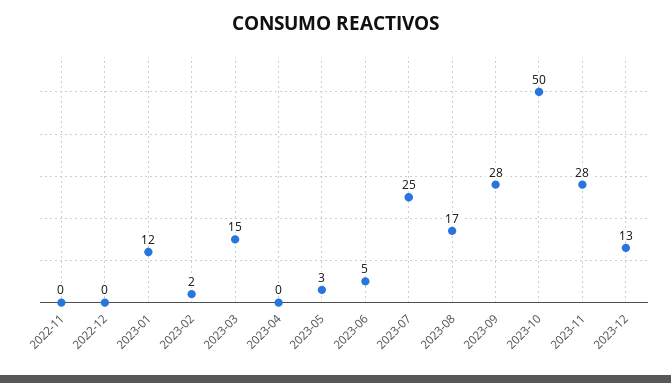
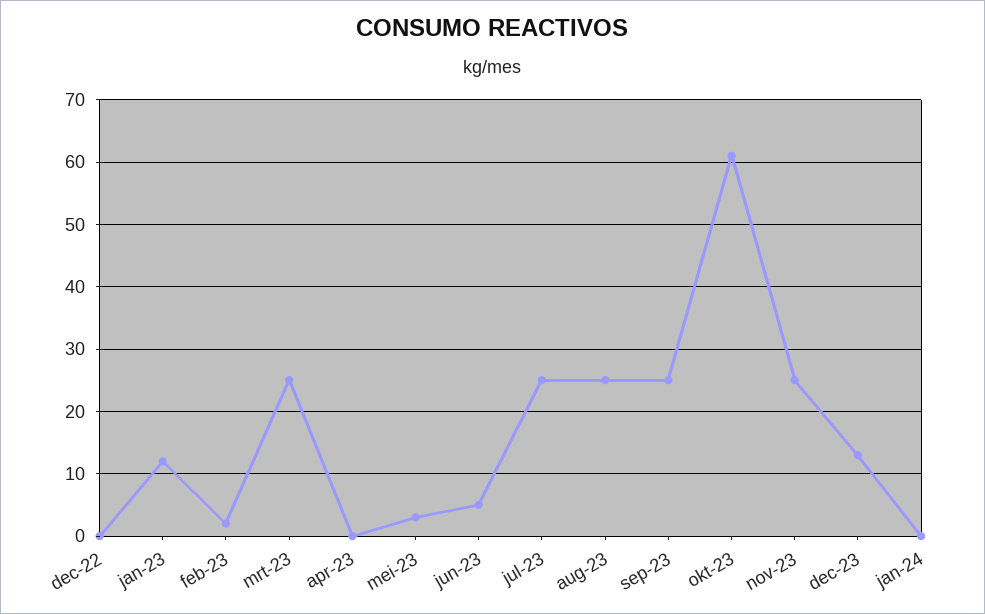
2022-11: 0 -> none
2023-03: 15 -> 25
2023-08: 17 -> 25
2023-09: 28 -> 25
2023-10: 50 -> 61
2023-11: 28 -> 25
jan-24: none -> 0

